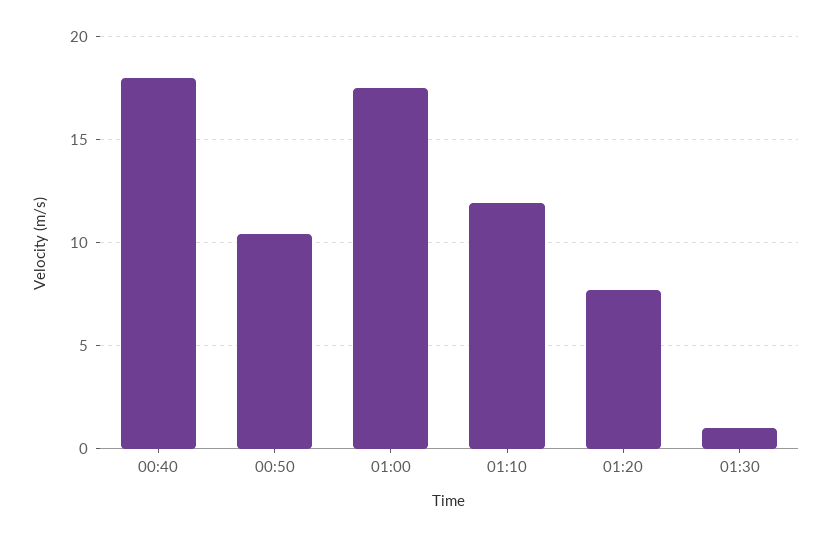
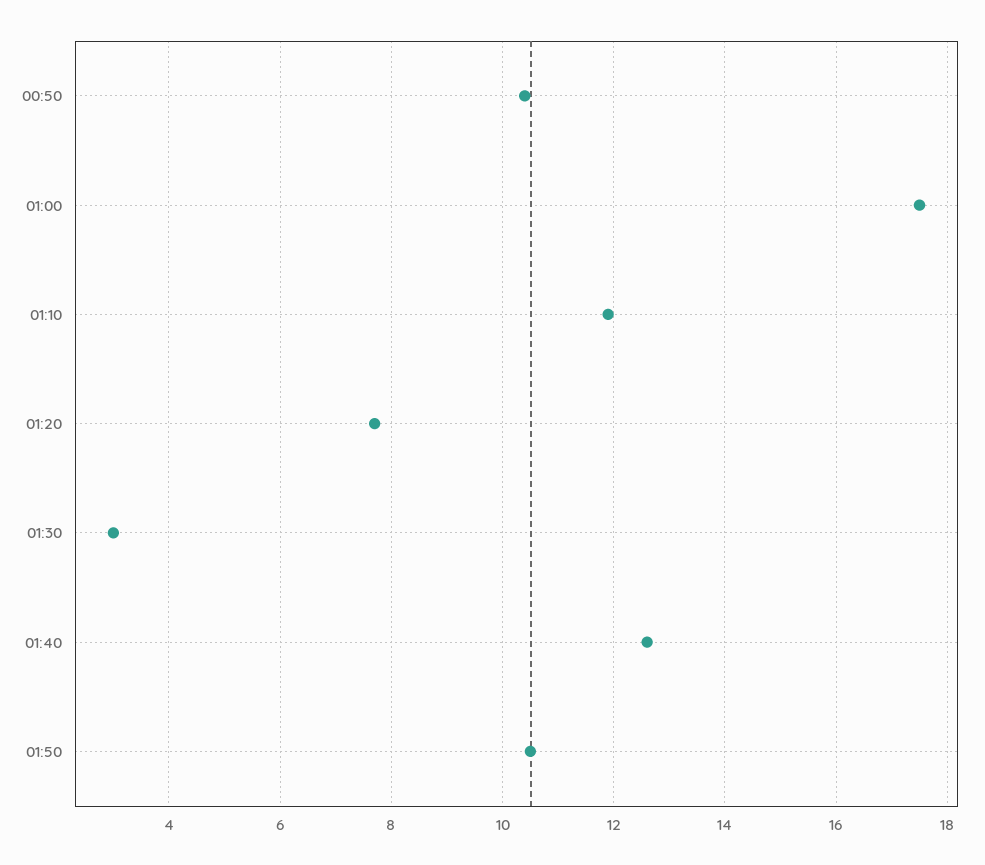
00:40: 18 -> none
01:30: 1 -> 3
01:40: none -> 12.5
01:50: none -> 10.5

